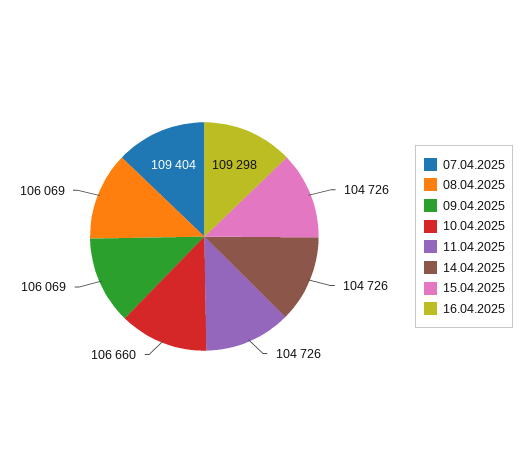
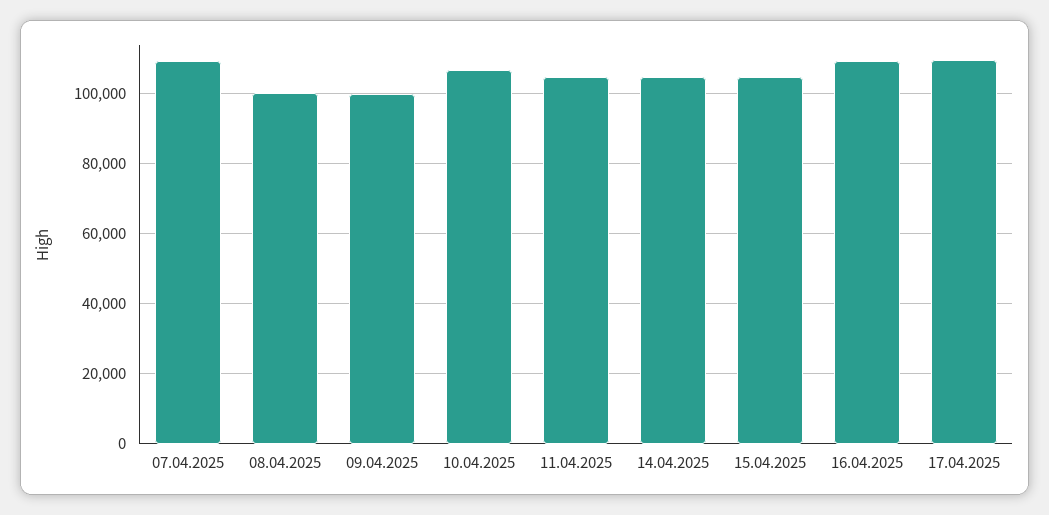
08.04.2025: 106069 -> 100000
09.04.2025: 106069 -> 100000
17.04.2025: none -> 110000

